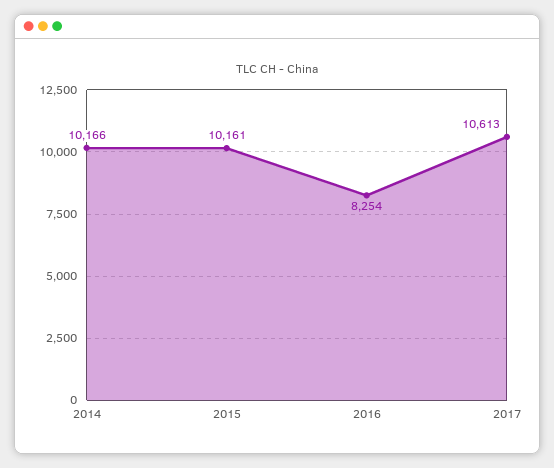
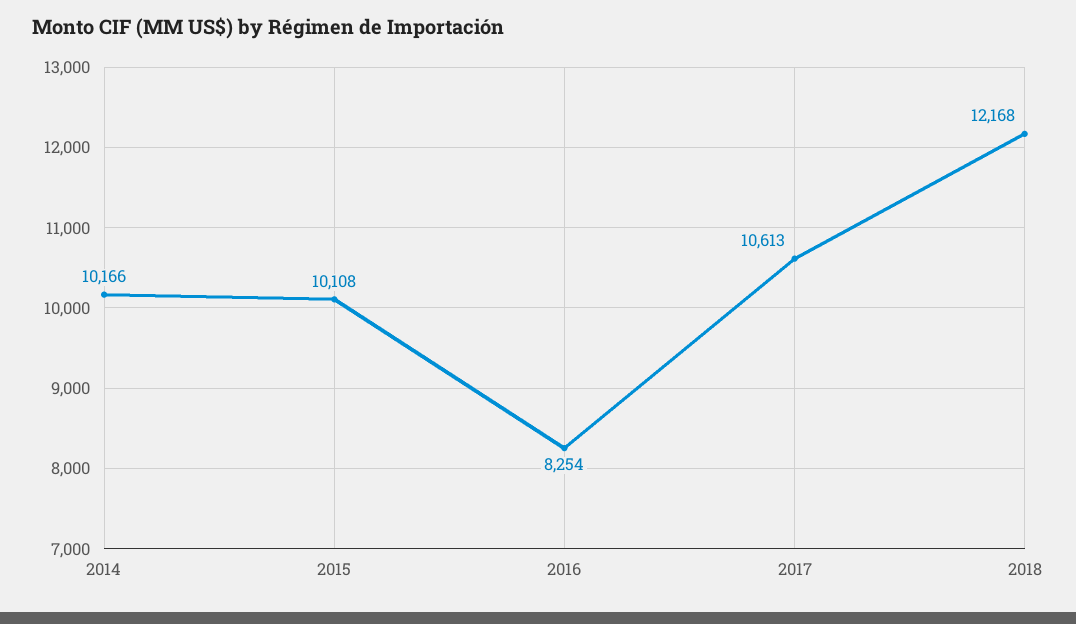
2015: 10161 -> 10108
2018: none -> 12168

